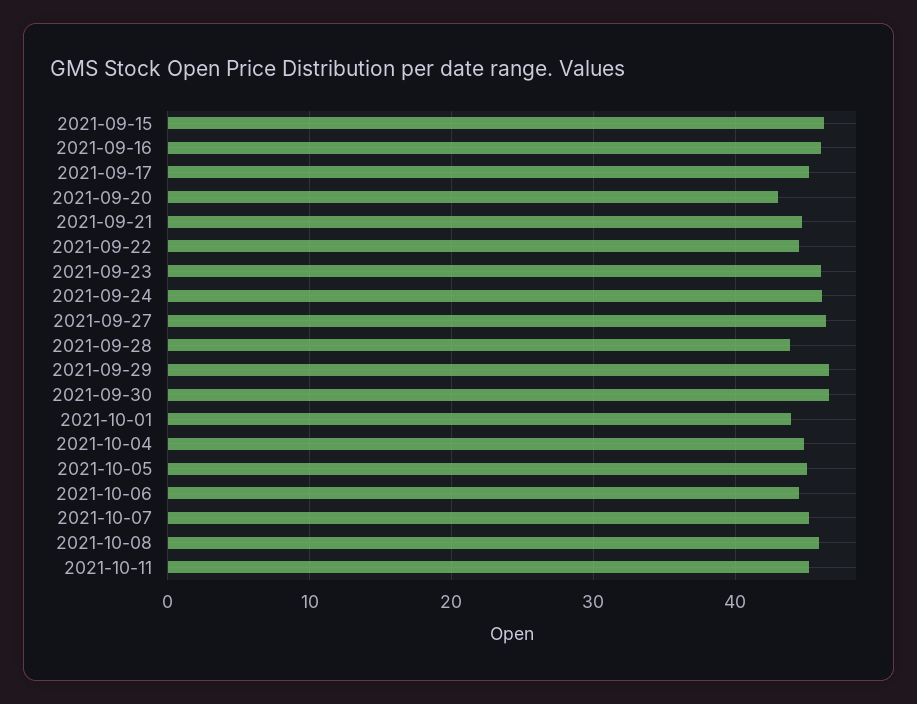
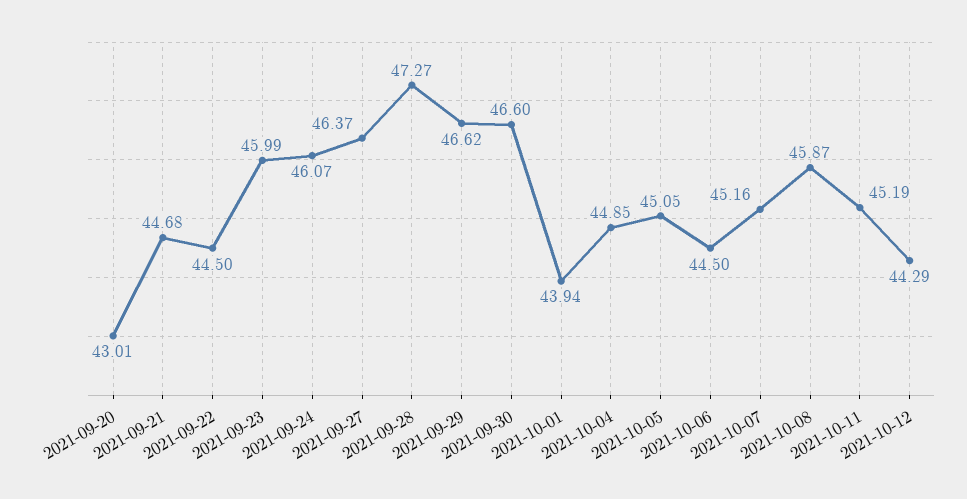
2021-09-15: 46 -> none
2021-09-16: 46 -> none
2021-09-17: 45 -> none
2021-09-28: 44 -> 47.27
2021-10-12: none -> 44.29

